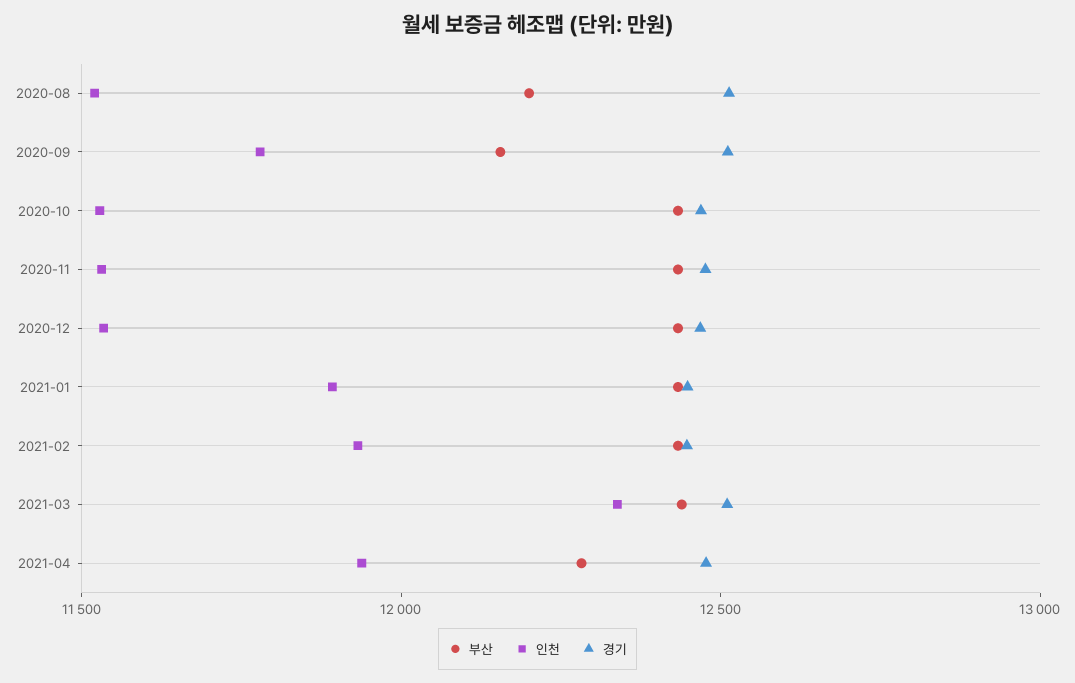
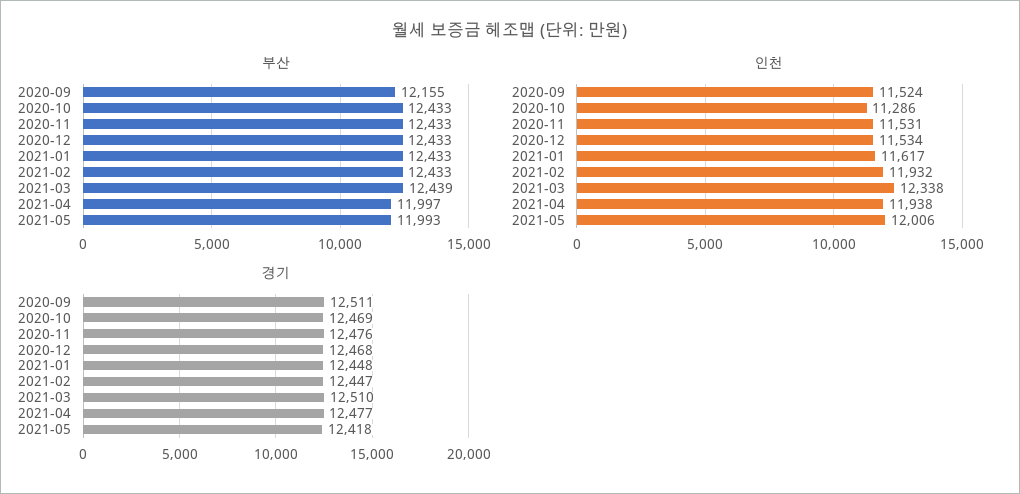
부산, 2020-08: 12200 -> none
인천, 2020-08: 11500 -> none
경기, 2020-08: 12500 -> none
인천, 2020-09: 11800 -> 11524
인천, 2020-10: 11500 -> 11286
인천, 2021-01: 11900 -> 11617
부산, 2021-04: 12300 -> 11997
부산, 2021-05: none -> 11993
인천, 2021-05: none -> 12006
경기, 2021-05: none -> 12418

